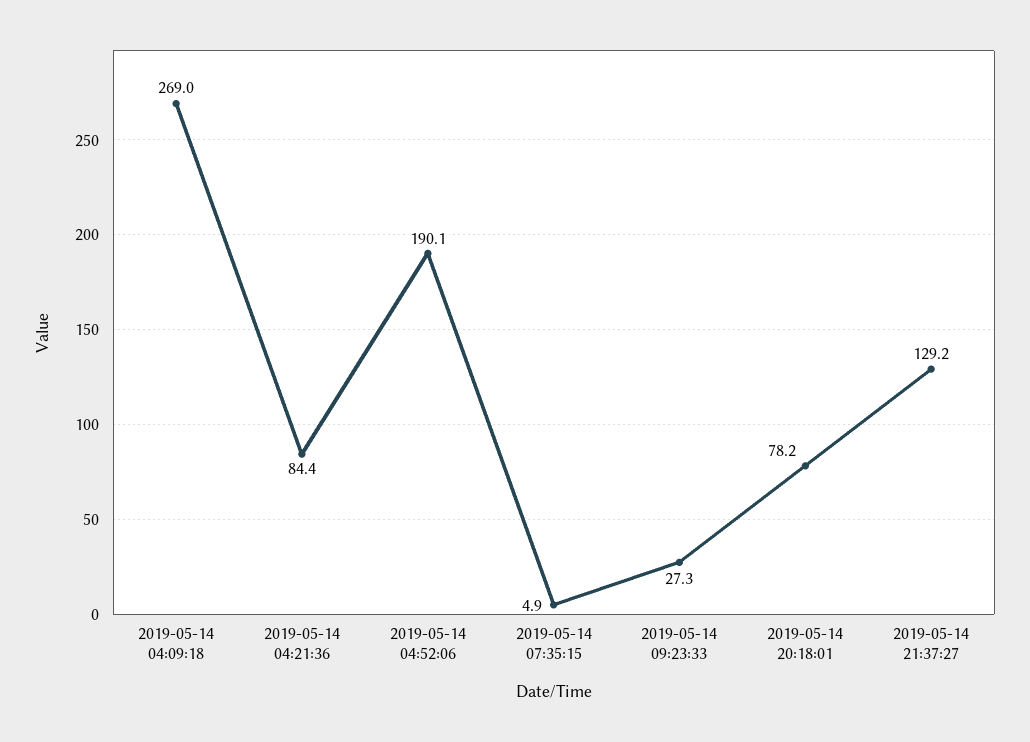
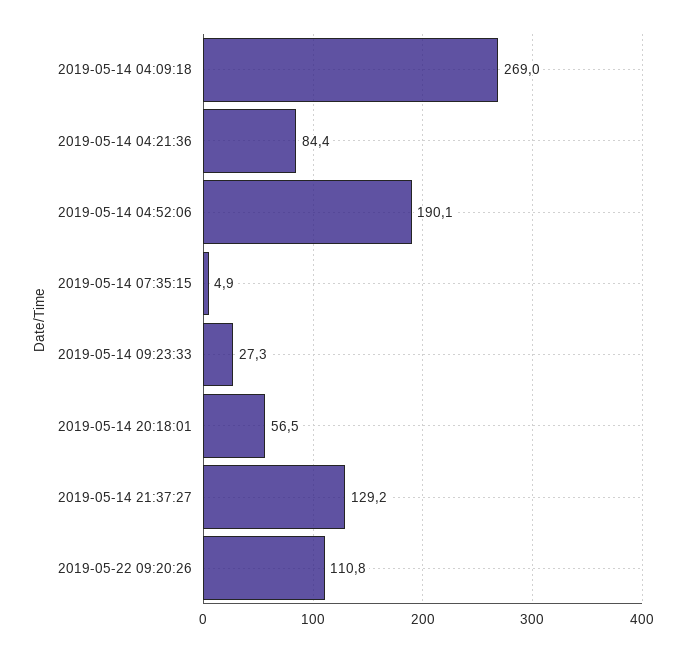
2019-05-14 20:18:01: 78.2 -> 56.5
2019-05-22 09:20:26: none -> 110.8

